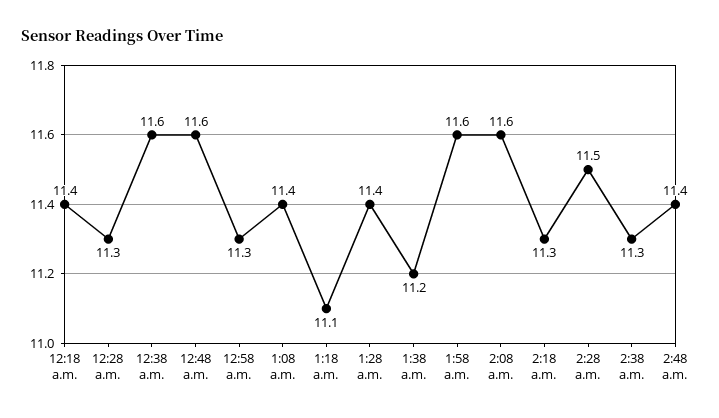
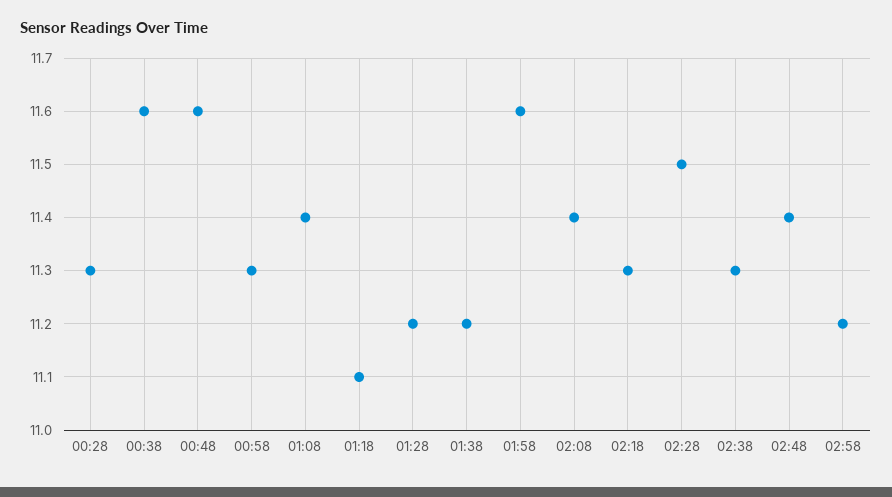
12:18 a.m.: 11.4 -> none
1:28 a.m.: 11.4 -> 11.2
2:08 a.m.: 11.6 -> 11.4
02:58: none -> 11.2

